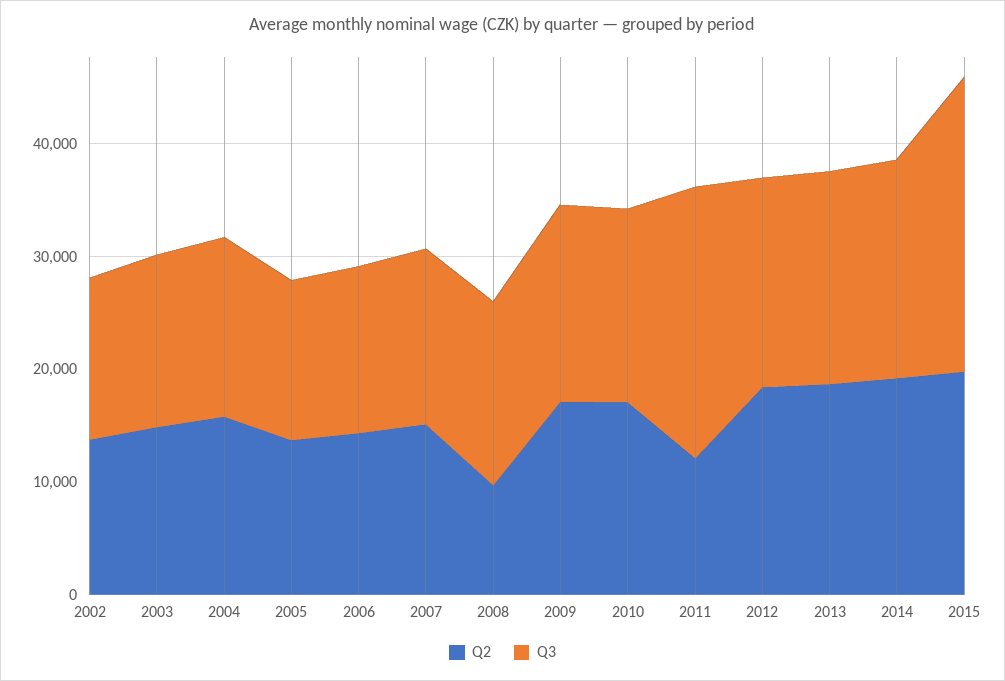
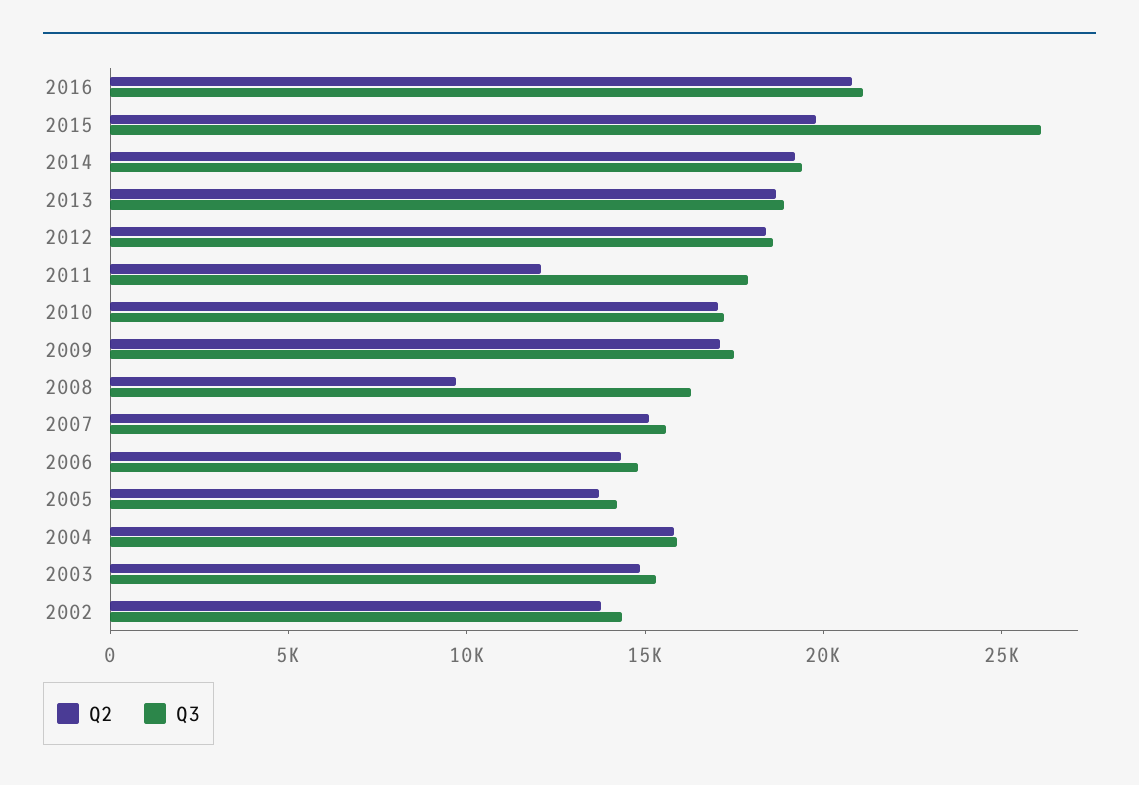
Q3, 2011: 24000 -> 18000
Q2, 2016: none -> 21000
Q3, 2016: none -> 21000

